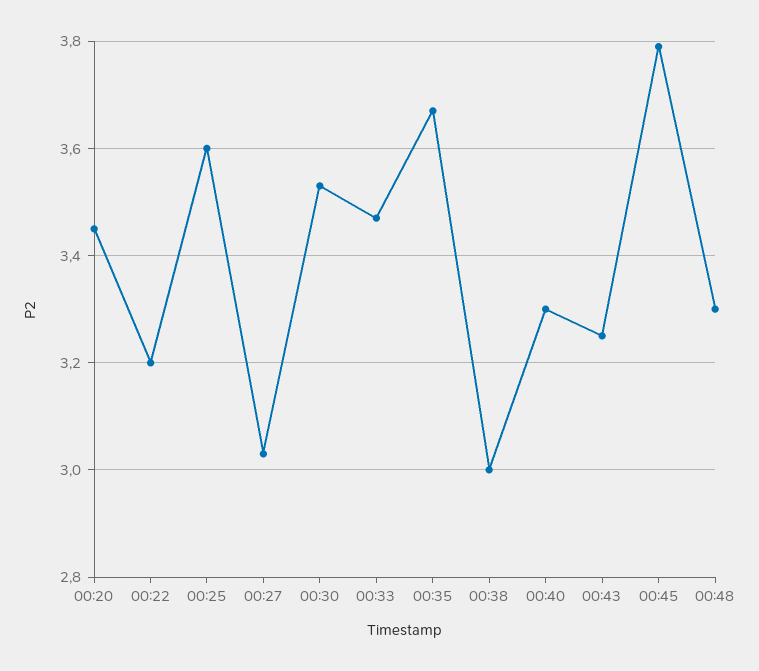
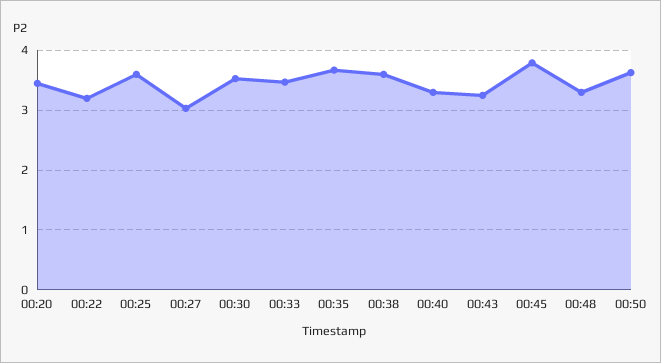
00:38: 3 -> 3.6
00:50: none -> 3.6

